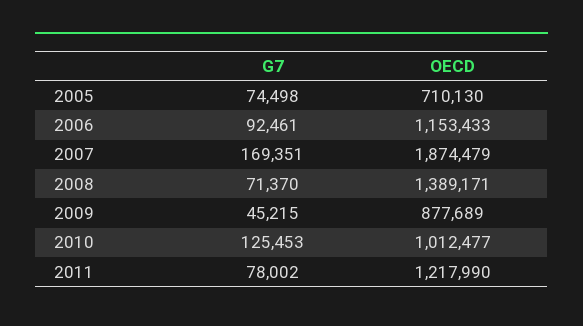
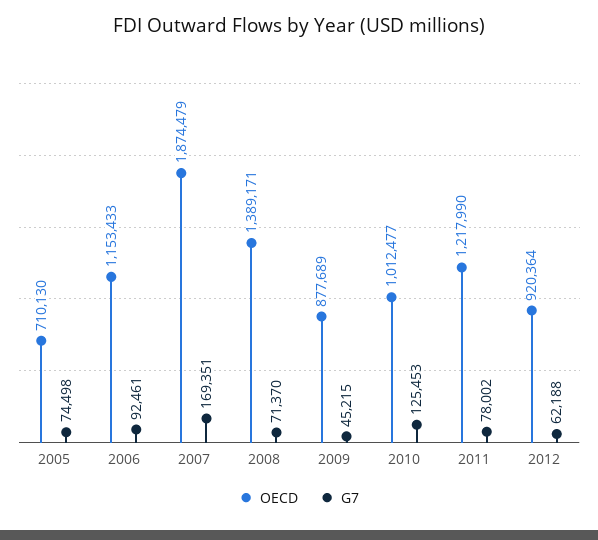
OECD, 2012: none -> 920364
G7, 2012: none -> 62188

